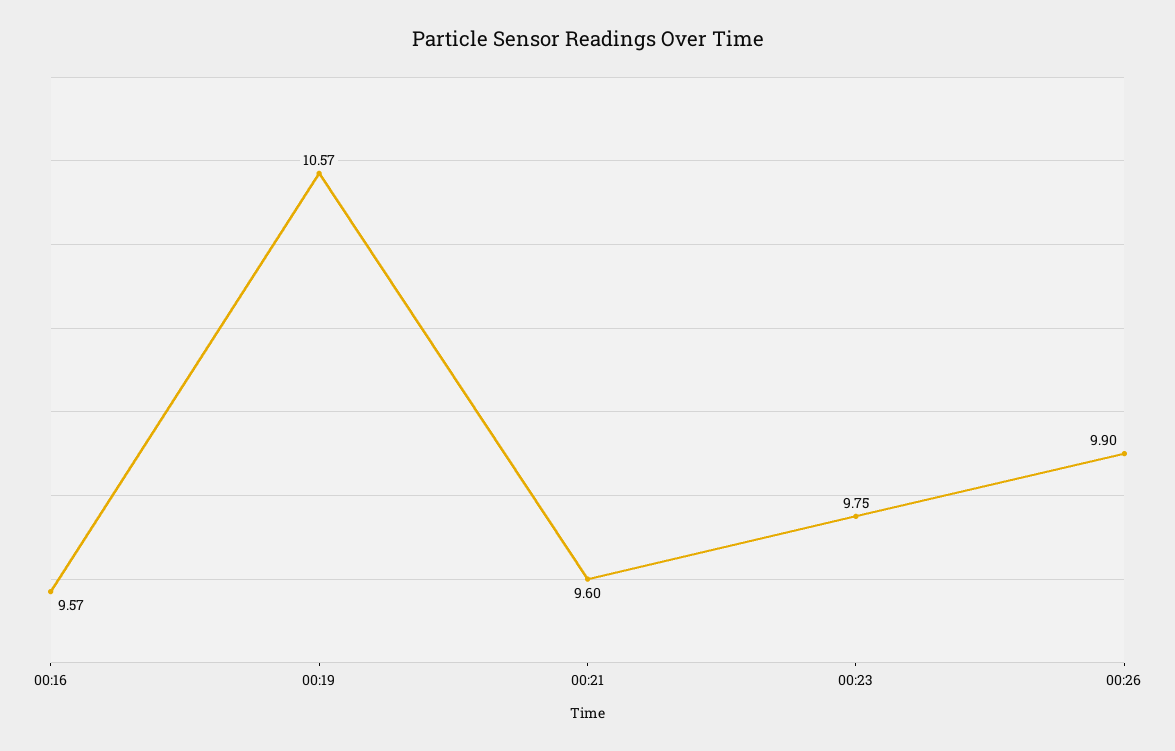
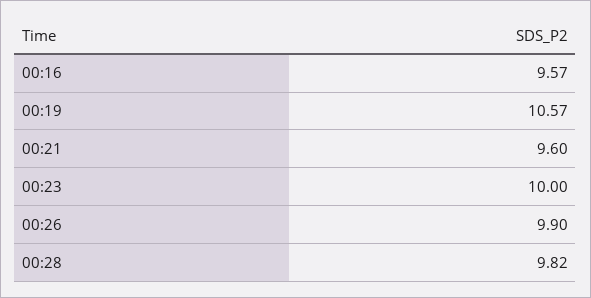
00:23: 9.75 -> 10
00:28: none -> 9.82

